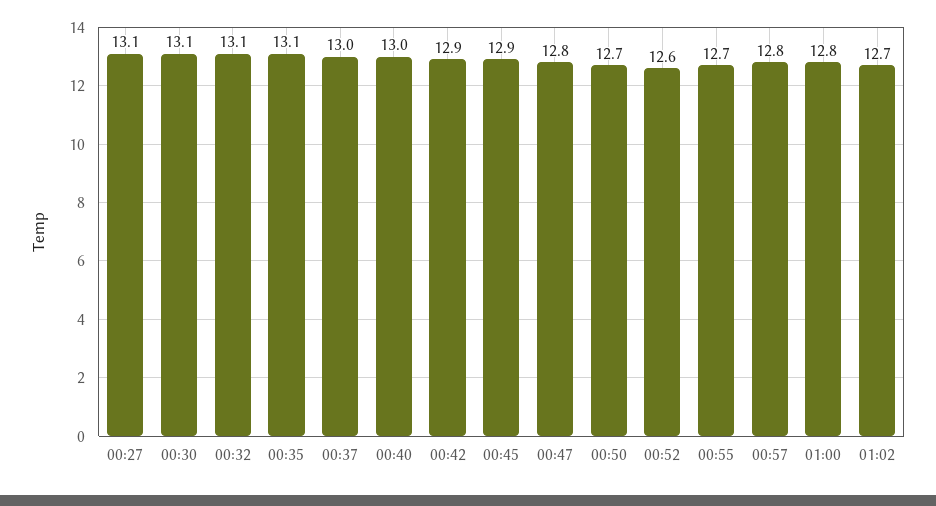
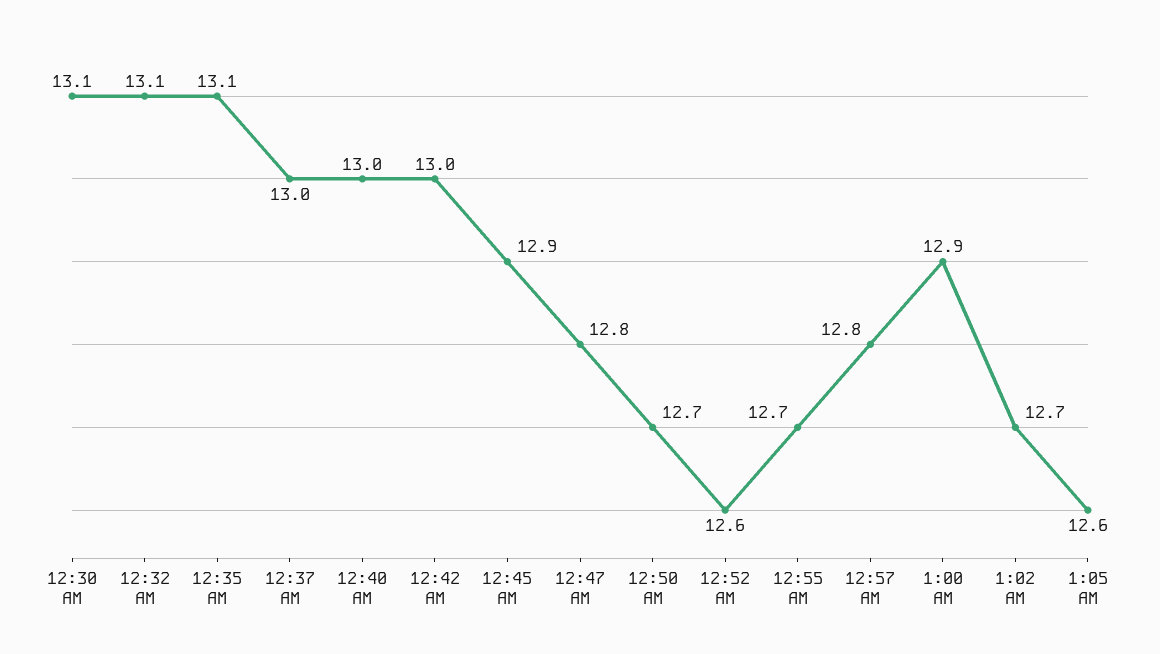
00:27: 13.1 -> none
00:42: 12.9 -> 13
01:00: 12.8 -> 12.9
1:05 AM: none -> 12.6

